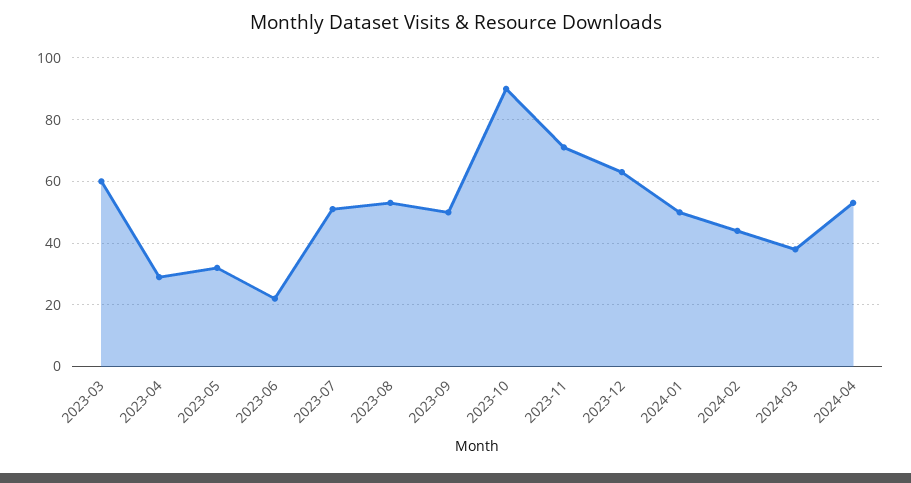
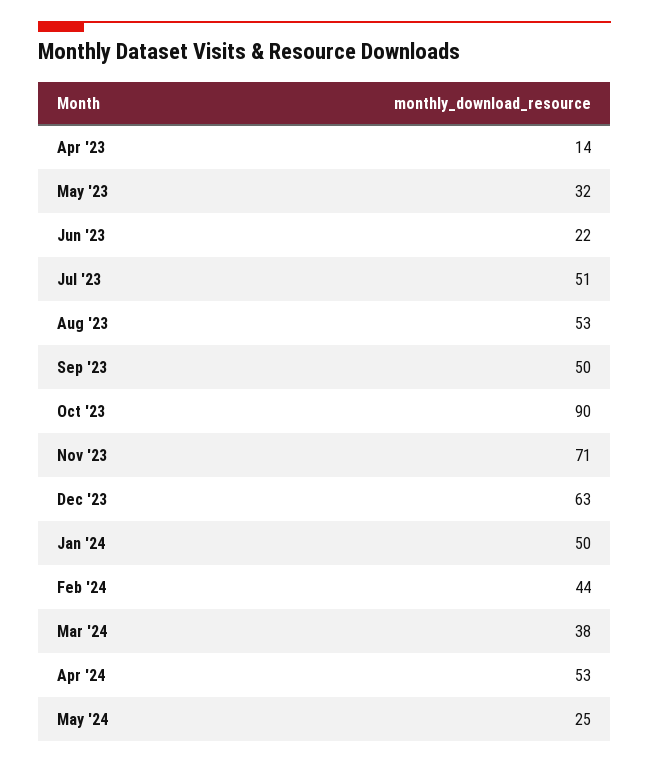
2023-03: 60 -> none
2023-04: 30 -> 14
May '24: none -> 25

